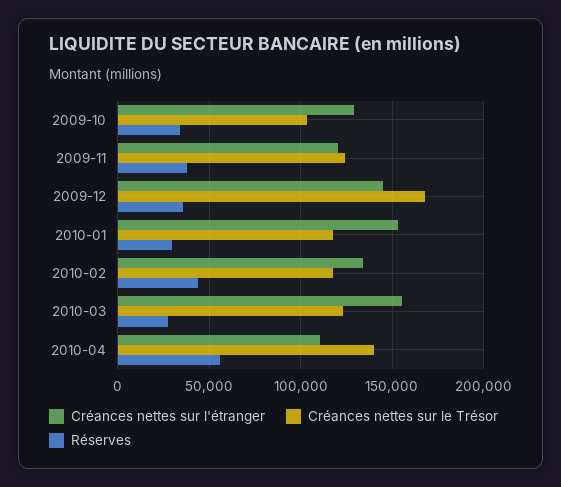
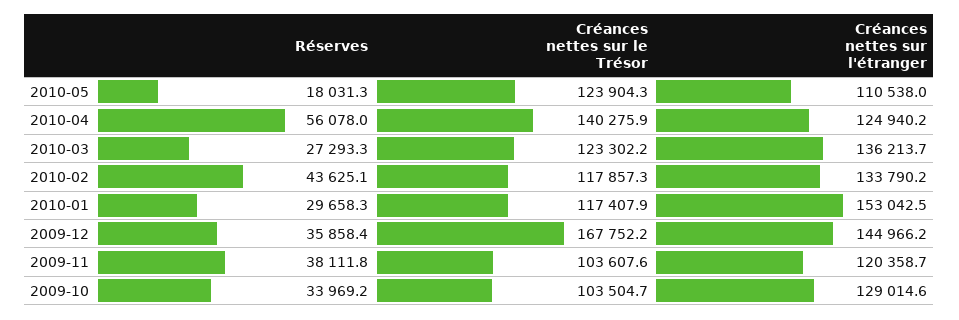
Créances nettes sur le Trésor, 2009-11: 125000 -> 103607.6
Créances nettes sur l'étranger, 2010-03: 155000 -> 136213.7
Créances nettes sur l'étranger, 2010-04: 110000 -> 124940.2
Réserves, 2010-05: none -> 18031.3
Créances nettes sur le Trésor, 2010-05: none -> 123904.3
Créances nettes sur l'étranger, 2010-05: none -> 110538

